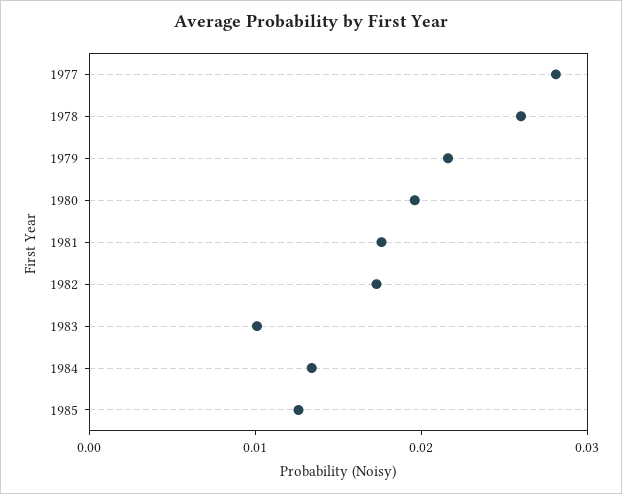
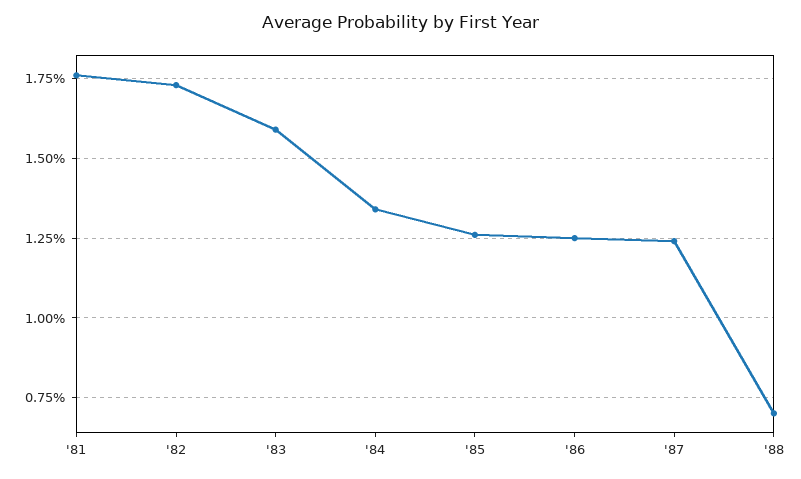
1977: 0.028 -> none
1978: 0.026 -> none
1979: 0.022 -> none
1980: 0.02 -> none
1983: 0.01 -> 0.016
'86: none -> 0.0125
'87: none -> 0.0125
'88: none -> 0.007

